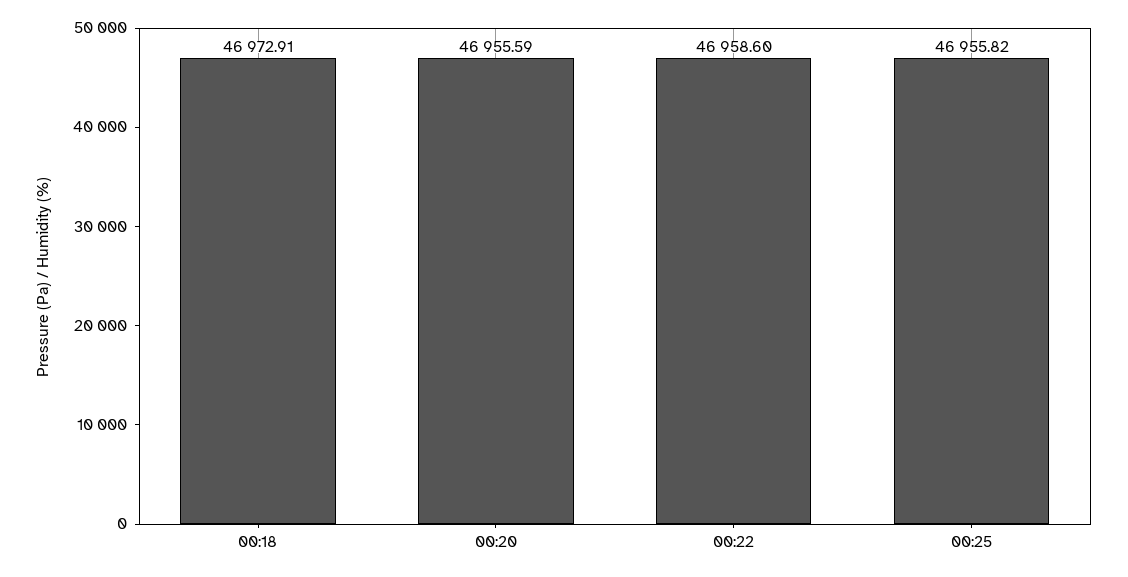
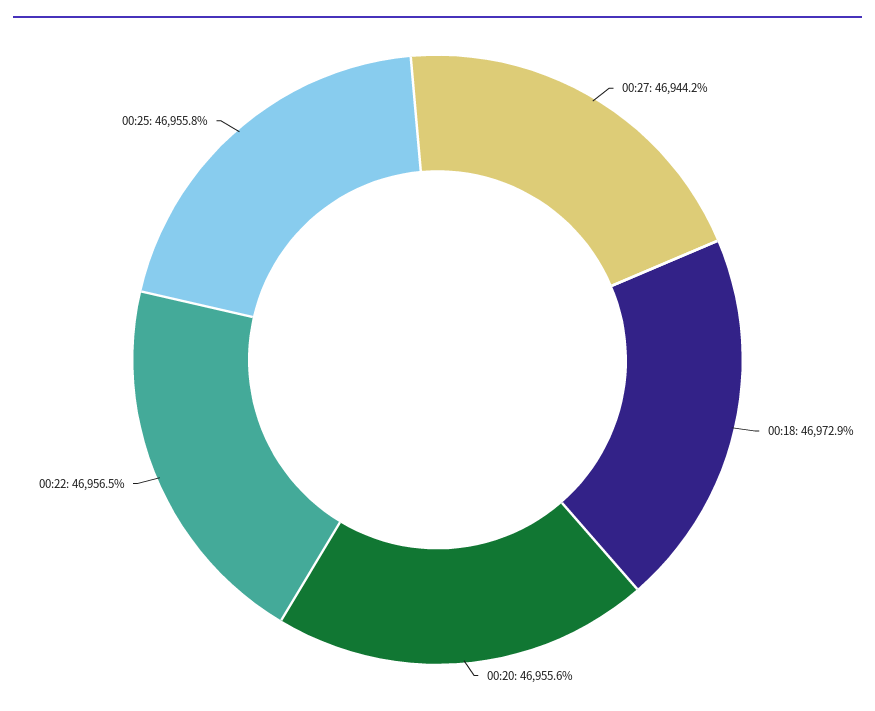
00:22: 46958.6 -> 46956.5
00:27: none -> 46944.2

